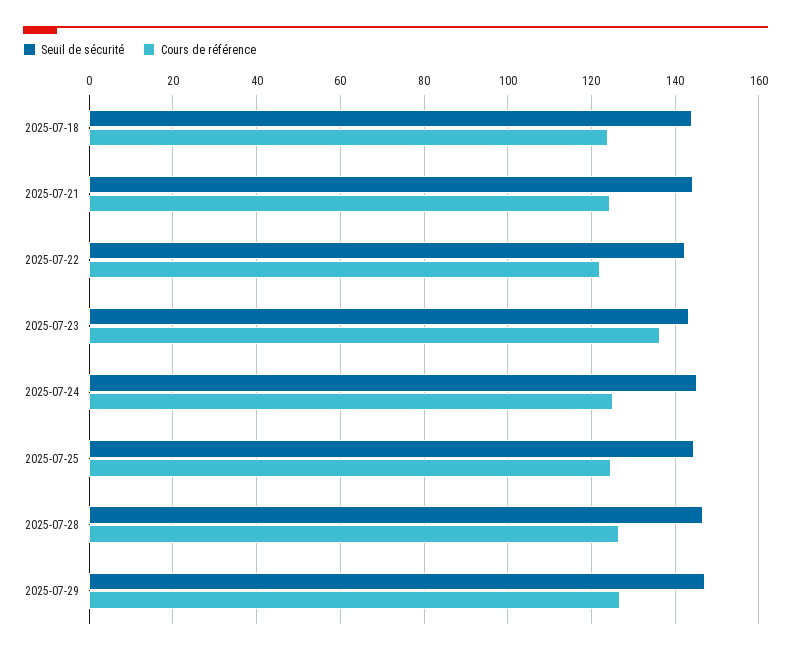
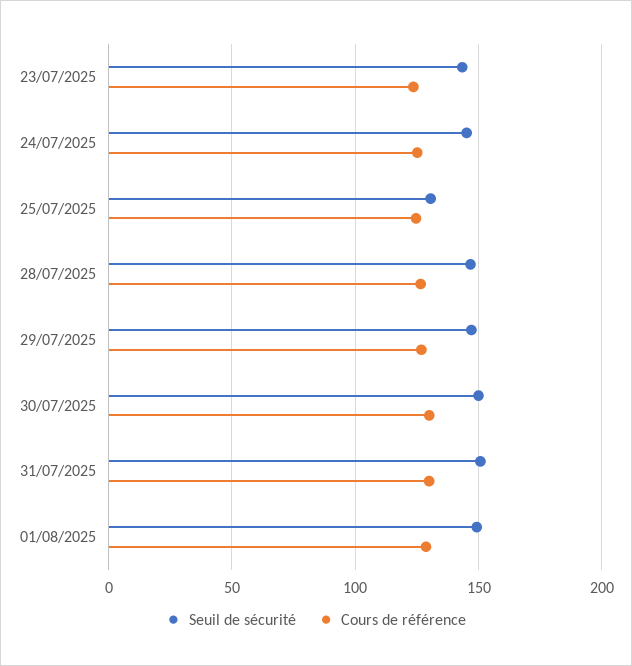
Seuil de sécurité, 2025-07-18: 144 -> none
Cours de référence, 2025-07-18: 124 -> none
Seuil de sécurité, 2025-07-21: 144 -> none
Cours de référence, 2025-07-21: 124 -> none
Seuil de sécurité, 2025-07-22: 142 -> none
Cours de référence, 2025-07-22: 122 -> none
Cours de référence, 2025-07-23: 136 -> 125
Seuil de sécurité, 2025-07-25: 144 -> 130
Seuil de sécurité, 30/07/2025: none -> 150
Cours de référence, 30/07/2025: none -> 130
Seuil de sécurité, 31/07/2025: none -> 150
Cours de référence, 31/07/2025: none -> 130
Seuil de sécurité, 01/08/2025: none -> 150
Cours de référence, 01/08/2025: none -> 130

